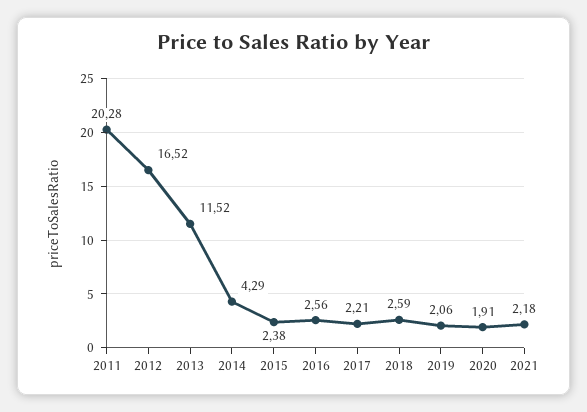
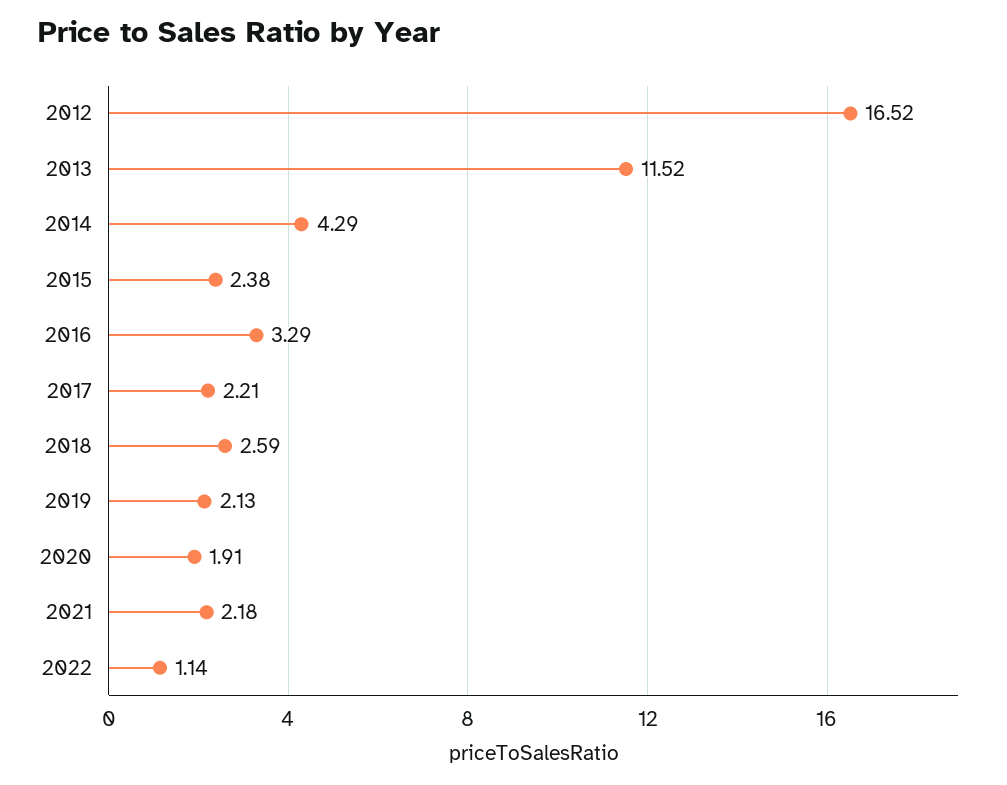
2011: 20.28 -> none
2016: 2.56 -> 3.29
2019: 2.06 -> 2.13
2022: none -> 1.14

